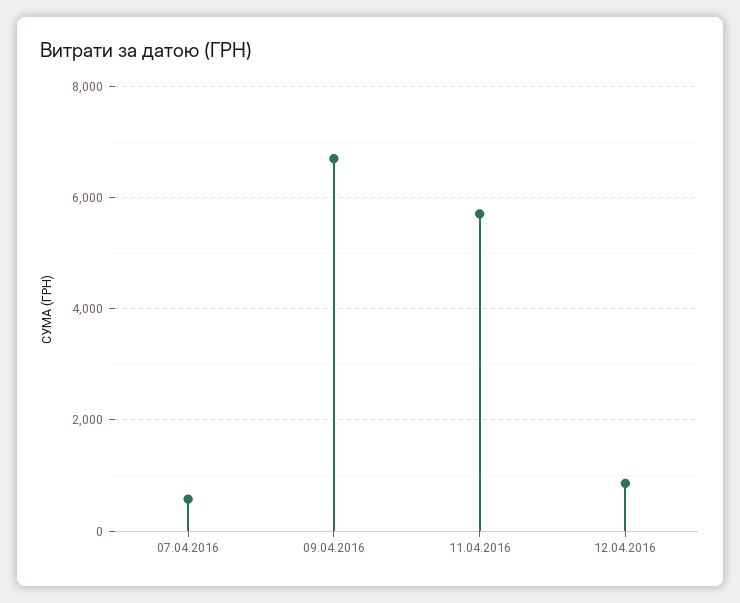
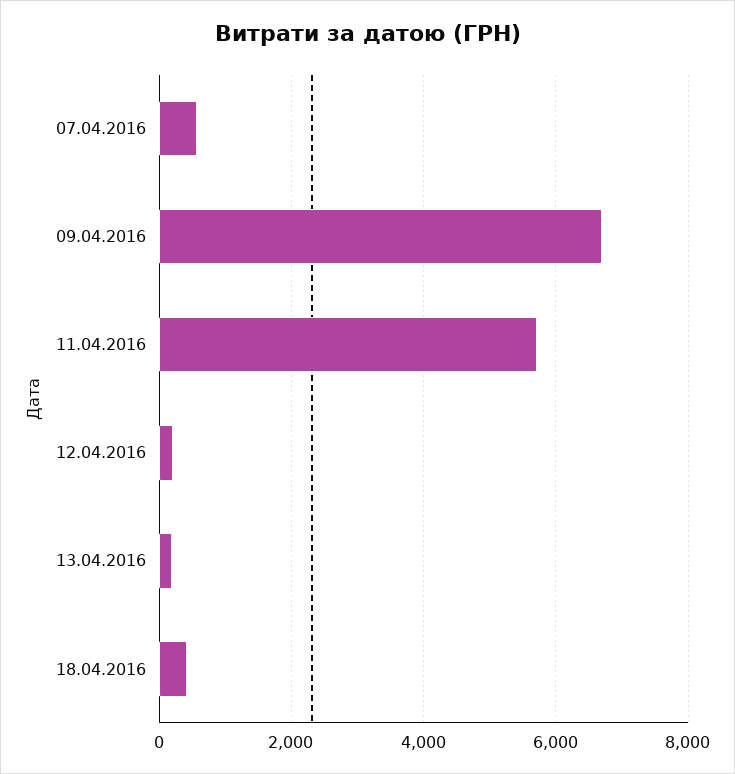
12.04.2016: 800 -> 200
13.04.2016: none -> 200
18.04.2016: none -> 400

